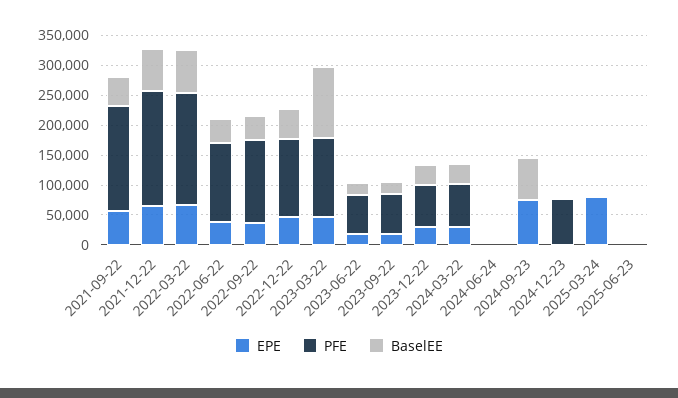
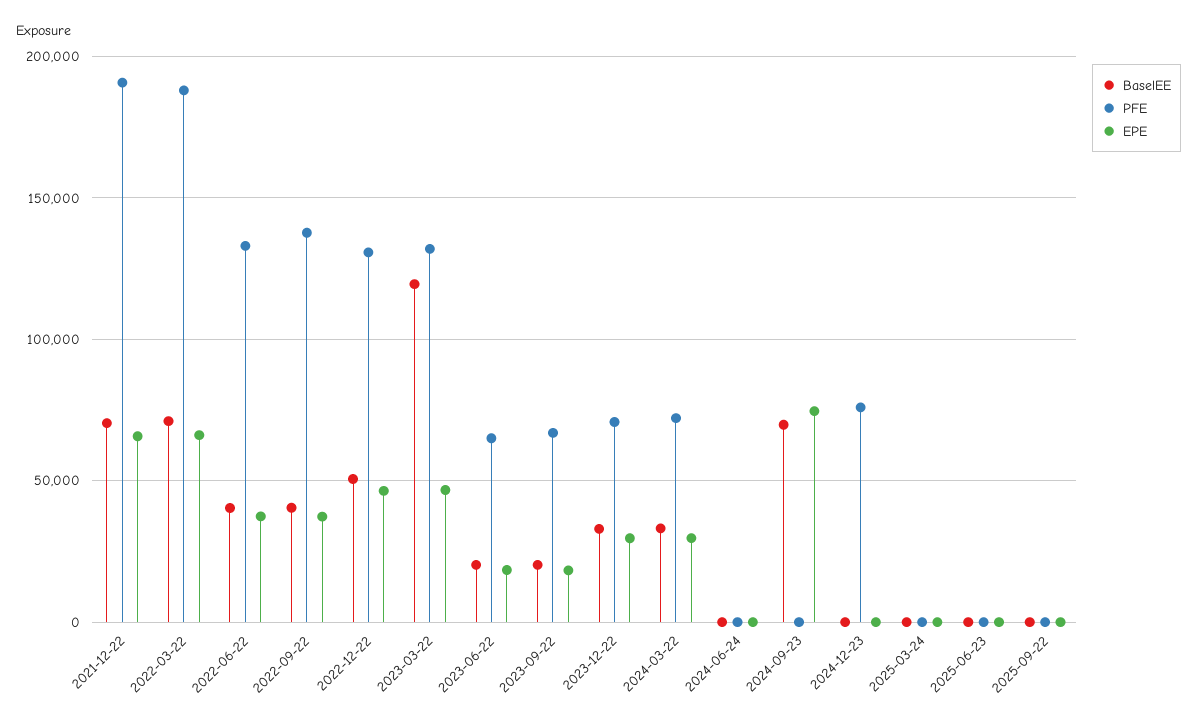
EPE, 2021-09-22: 50000 -> none
PFE, 2021-09-22: 175000 -> none
BaselEE, 2021-09-22: 50000 -> none
EPE, 2025-03-24: 75000 -> 0
BaselEE, 2025-09-22: none -> 0
PFE, 2025-09-22: none -> 0
EPE, 2025-09-22: none -> 0

